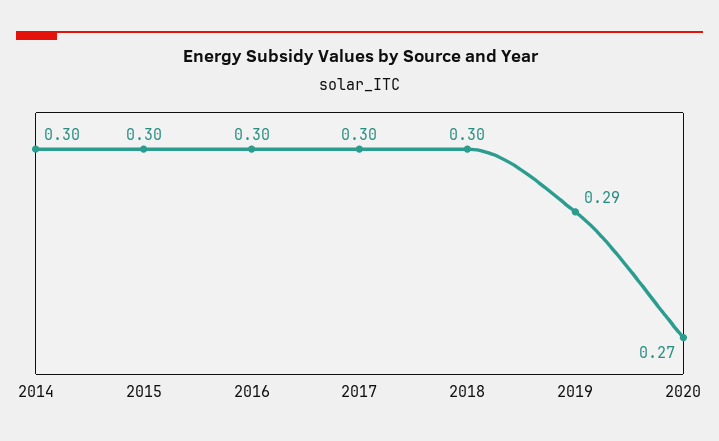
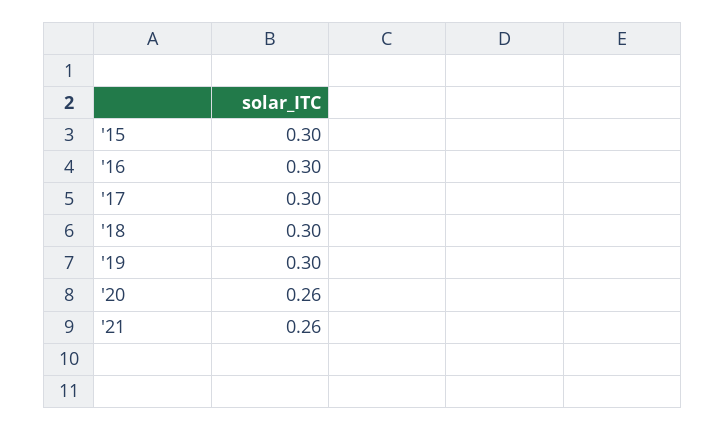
2014: 0.3 -> none
2019: 0.29 -> 0.3
2020: 0.27 -> 0.26
'21: none -> 0.26

